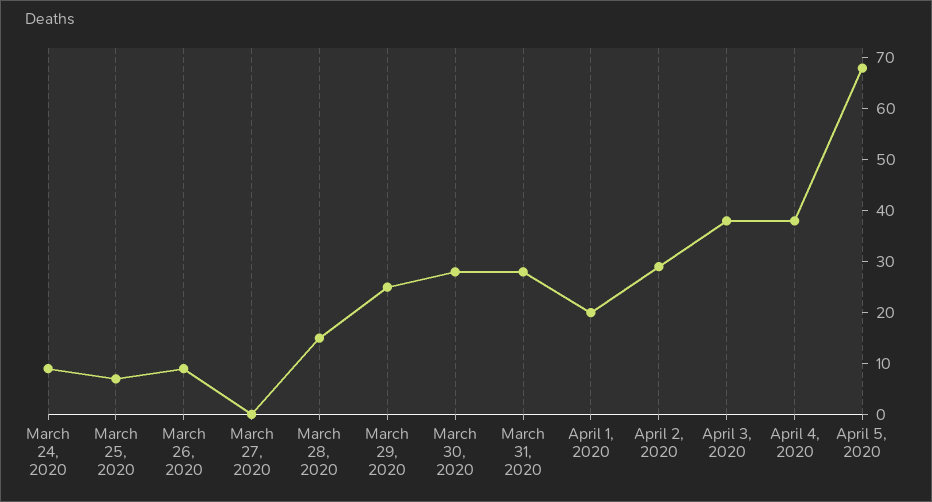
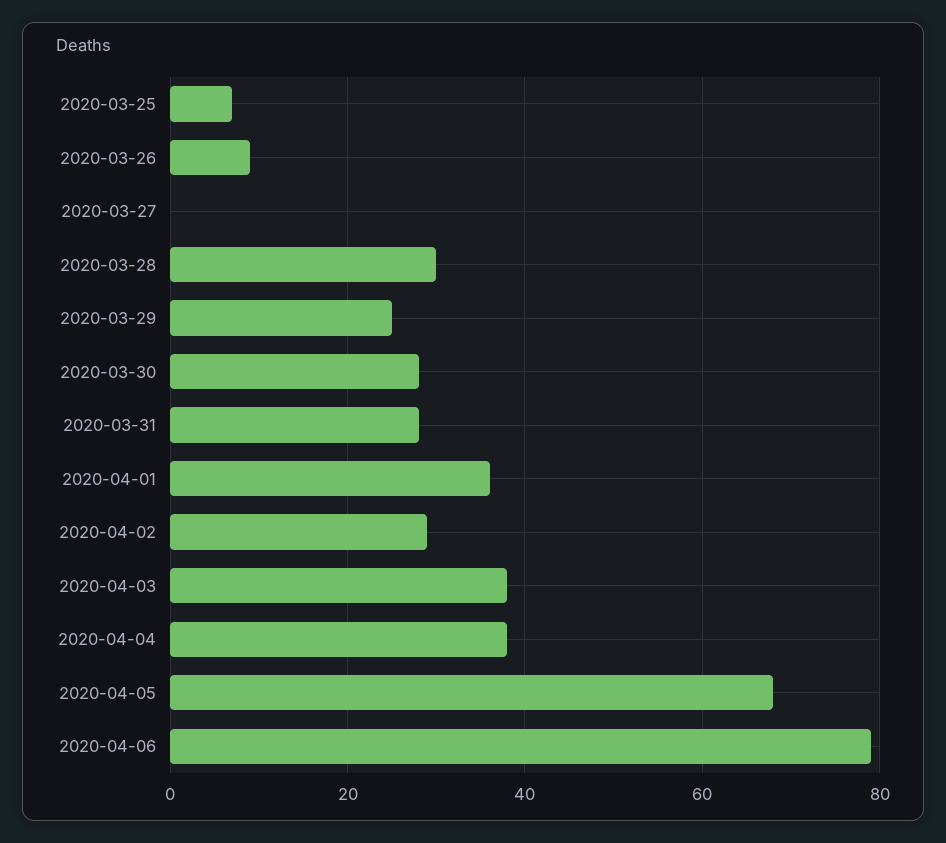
March 24, 2020: 10 -> none
March 28, 2020: 15 -> 30
April 1, 2020: 20 -> 35
2020-04-06: none -> 80

